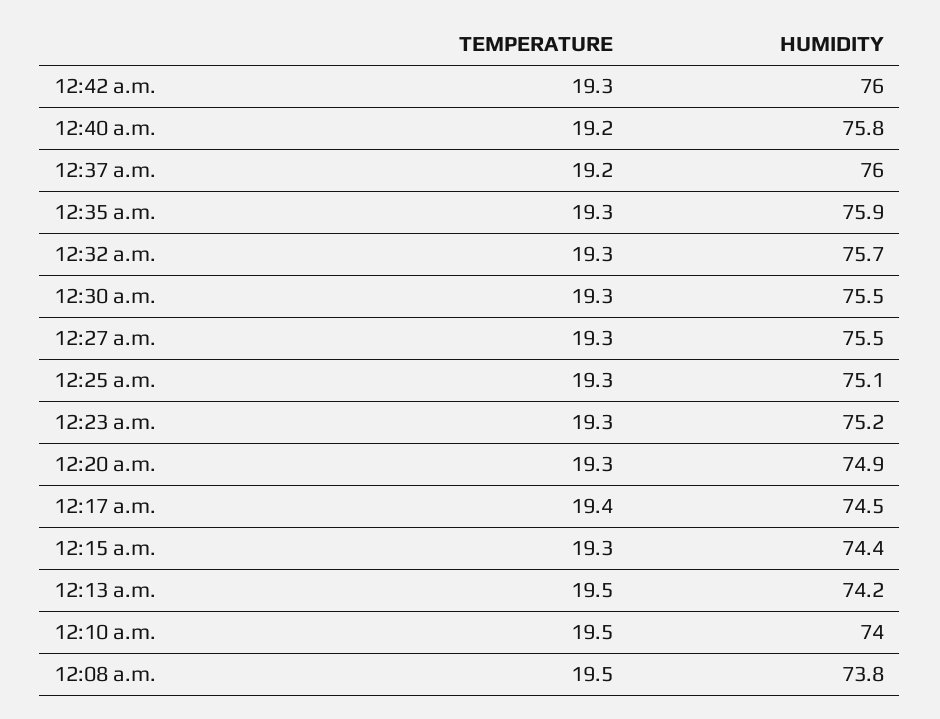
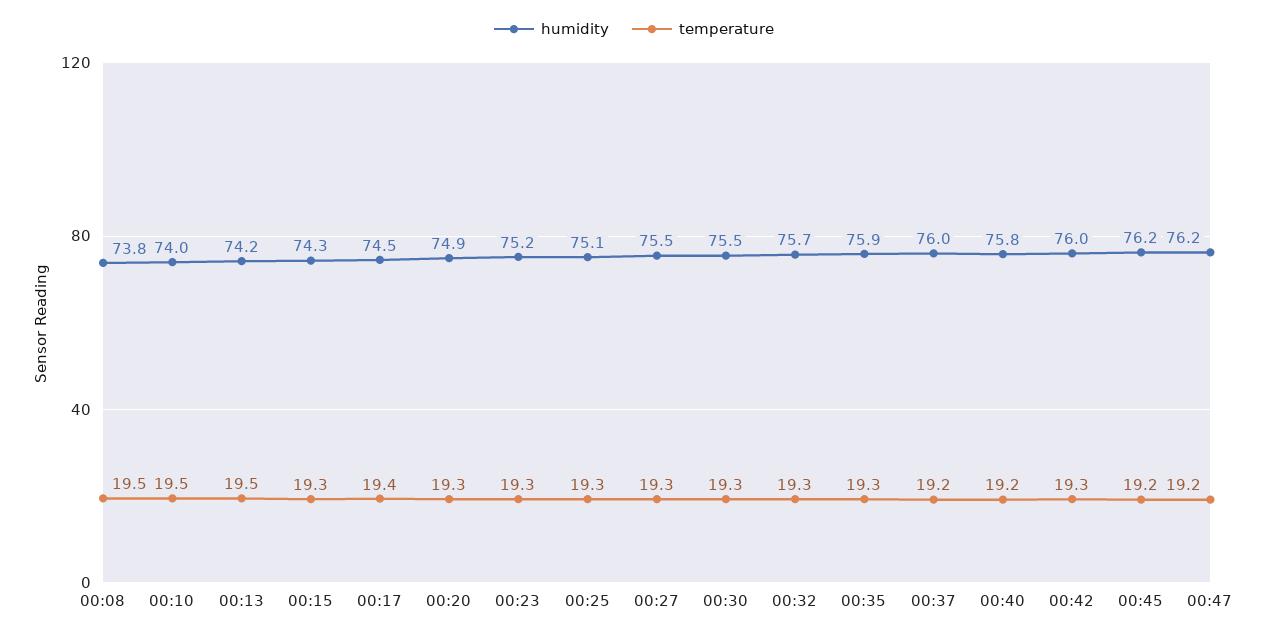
HUMIDITY, 12:15 a.m.: 74.4 -> 74.3
HUMIDITY, 00:45: none -> 76.2
TEMPERATURE, 00:45: none -> 19.2
HUMIDITY, 00:47: none -> 76.2
TEMPERATURE, 00:47: none -> 19.2

